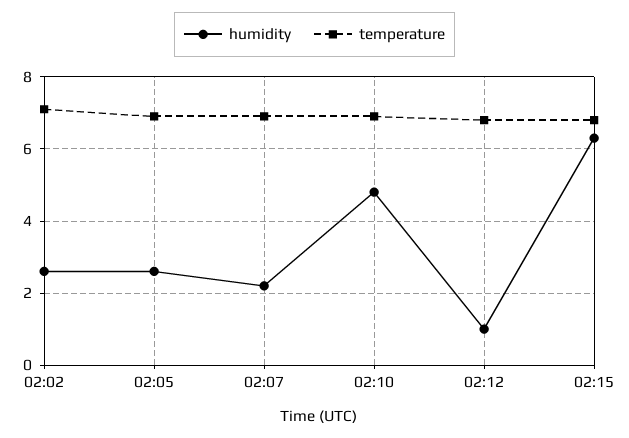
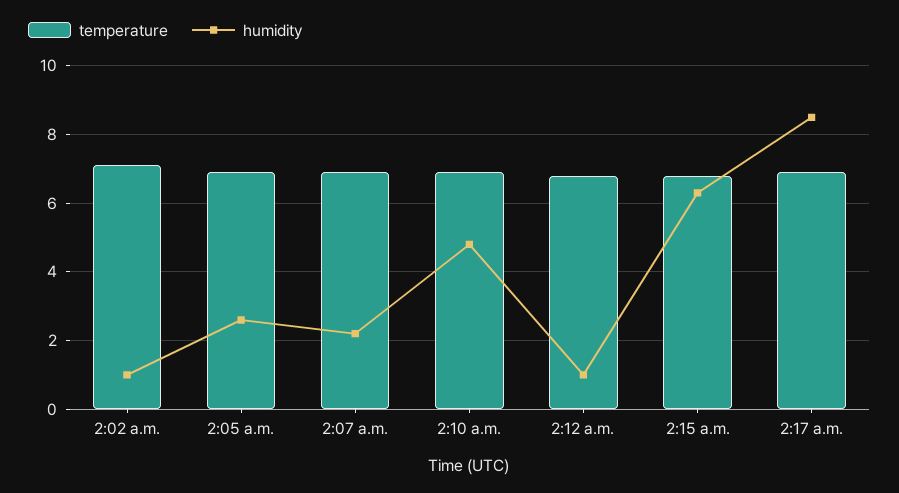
humidity, 02:02: 2.5 -> 1
temperature, 2:17 a.m.: none -> 7
humidity, 2:17 a.m.: none -> 8.5

